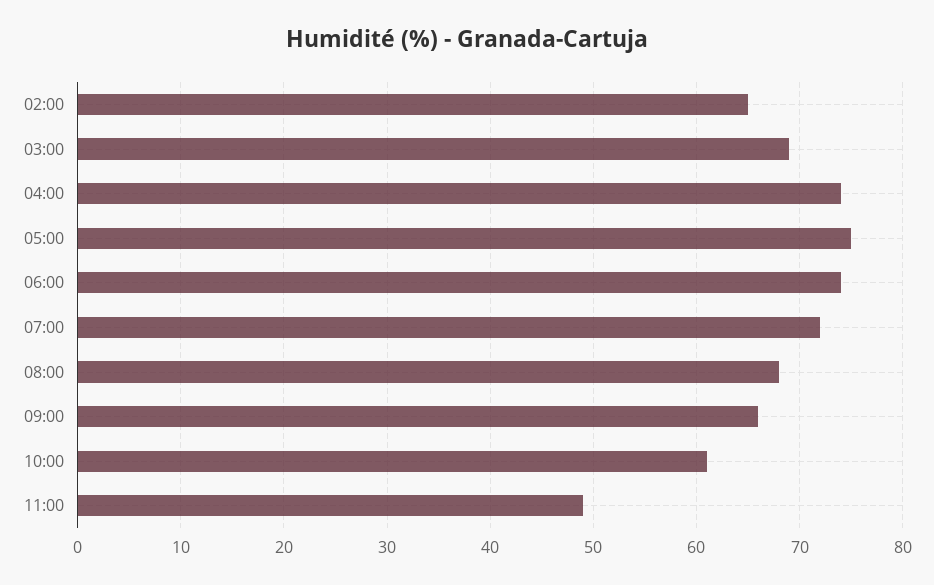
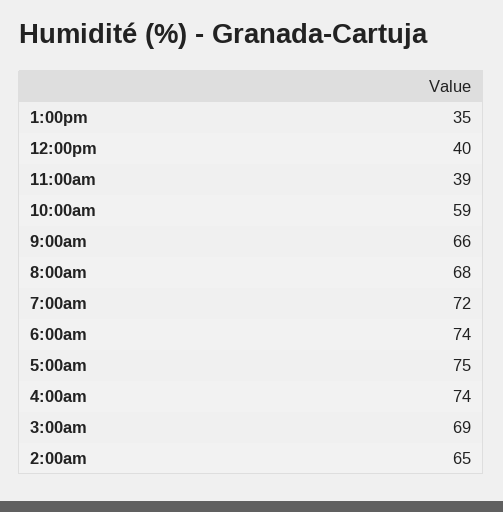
10:00: 61 -> 59
11:00: 49 -> 39
1:00pm: none -> 35
12:00pm: none -> 40

